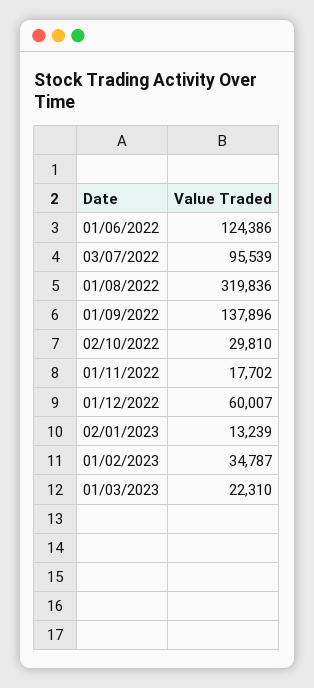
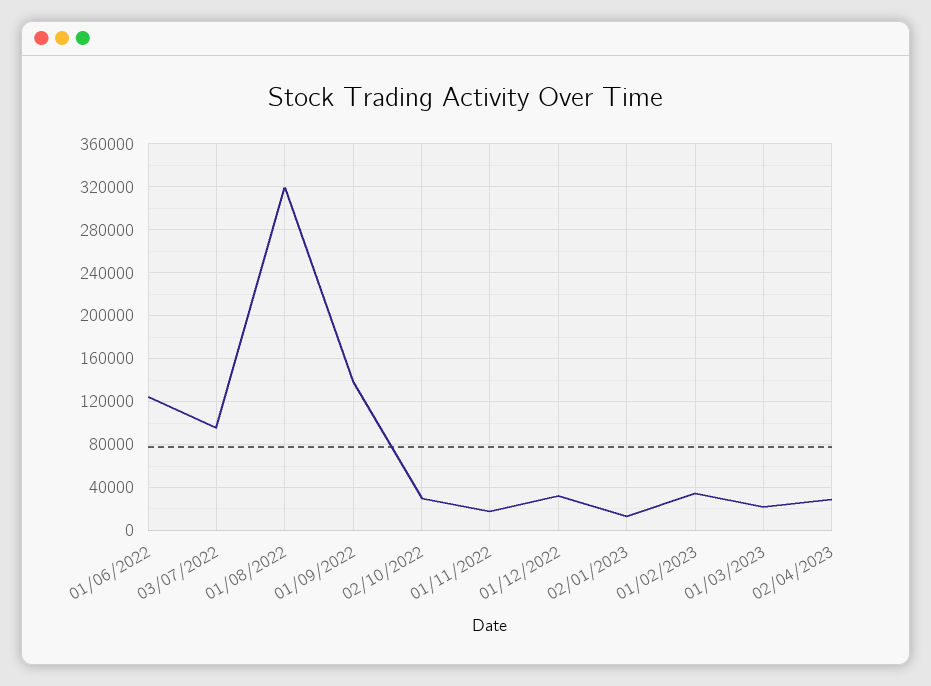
01/12/2022: 60007 -> 30000
02/04/2023: none -> 30000

